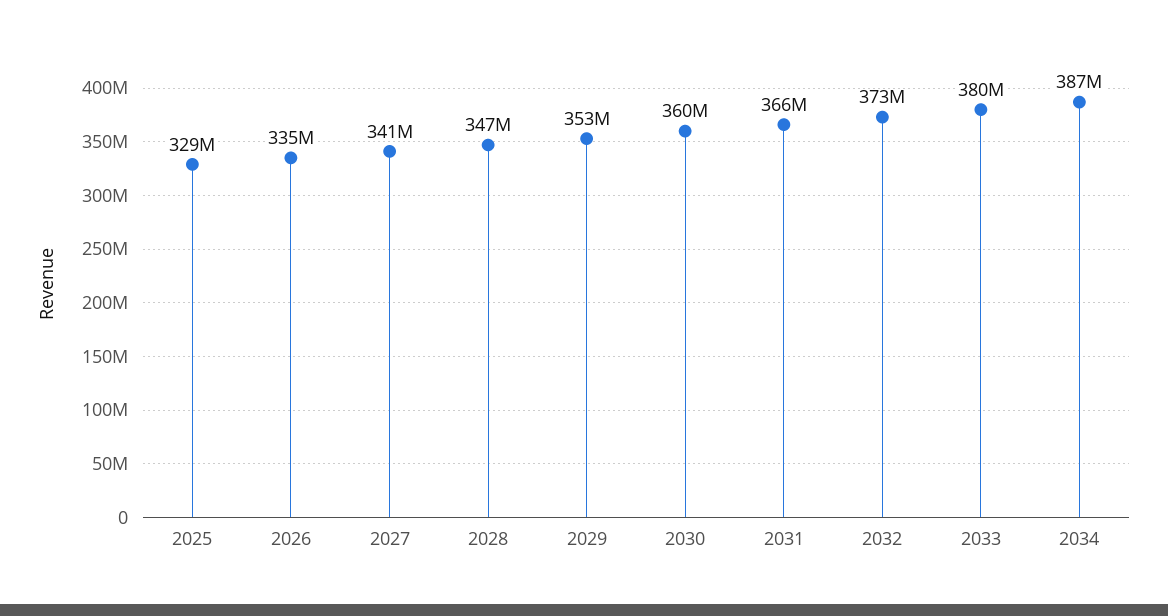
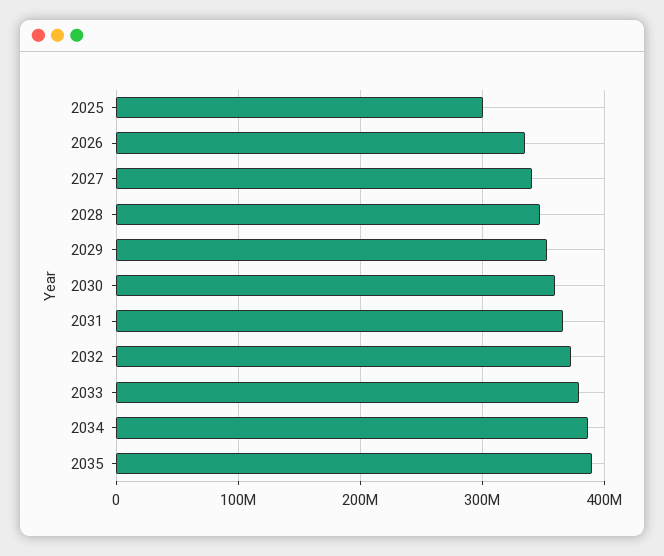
2025: 329000000 -> 300000000
2035: none -> 390000000

